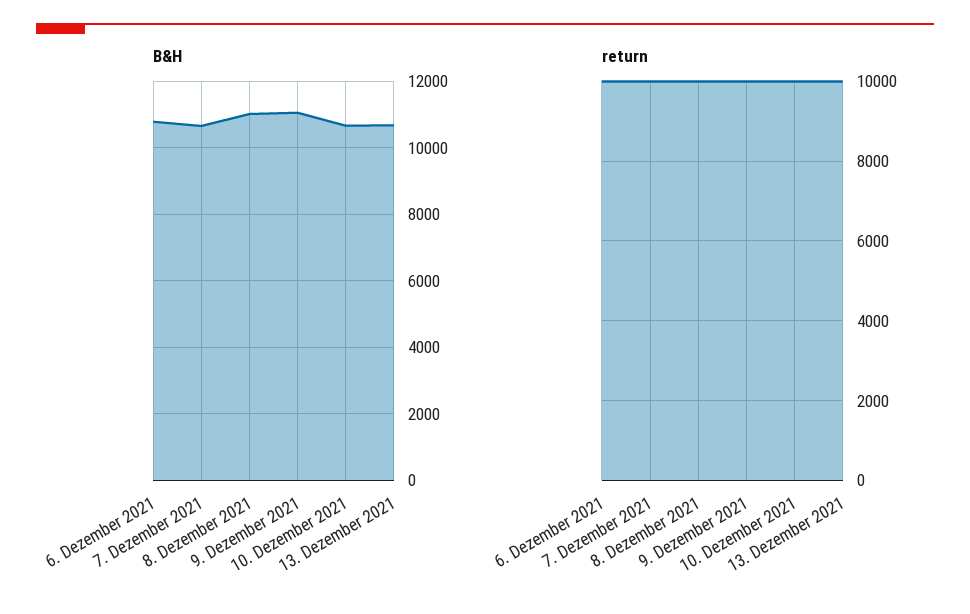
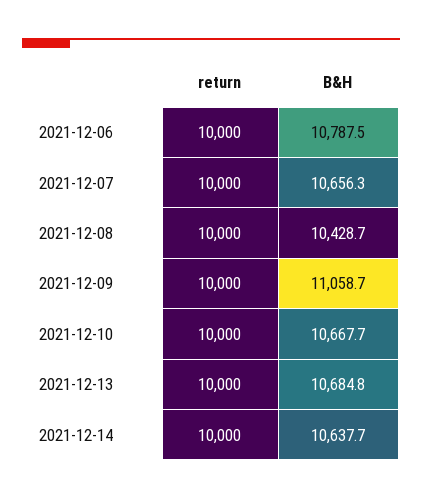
B&H, 8. Dezember 2021: 11000 -> 10428.7
return, 2021-12-14: none -> 10000
B&H, 2021-12-14: none -> 10637.7

